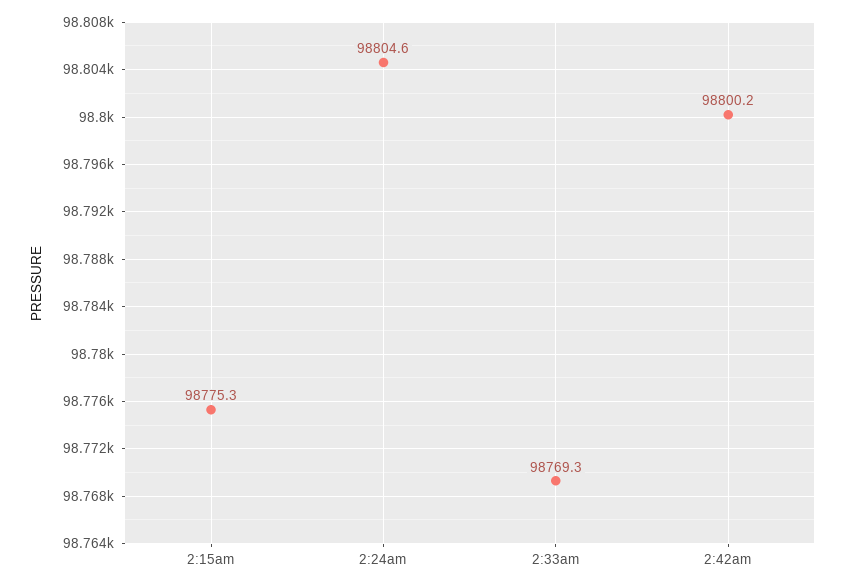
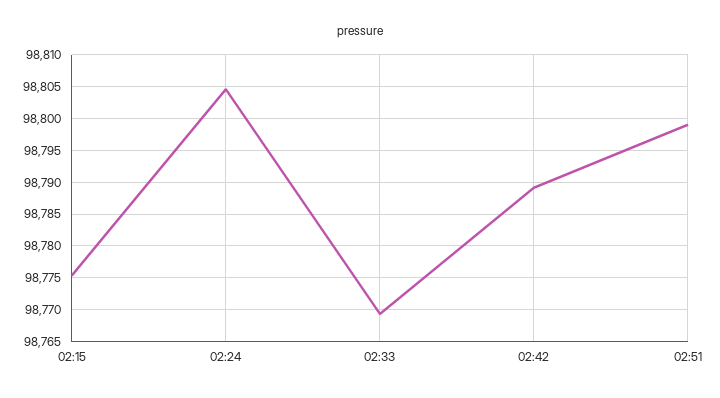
2:42am: 98800.2 -> 98789
02:51: none -> 98799

